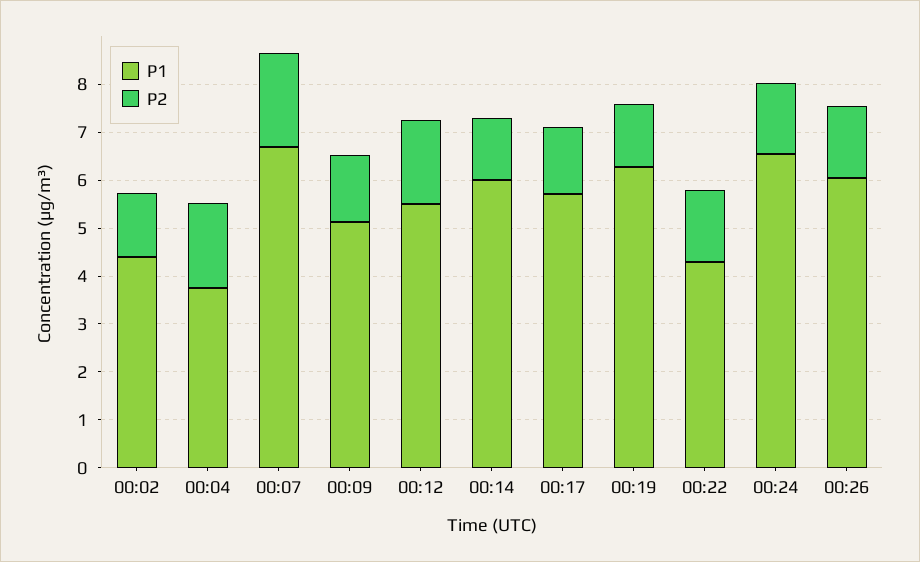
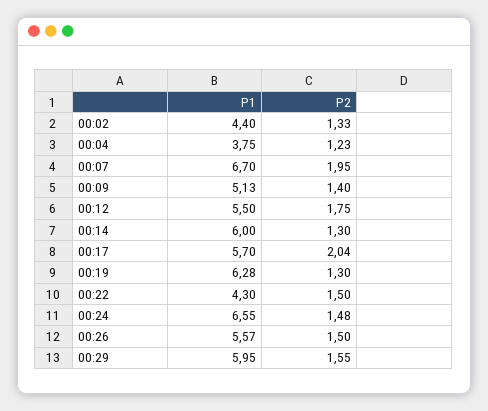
P2, 00:04: 1.8 -> 1.23
P2, 00:17: 1.4 -> 2.04
P1, 00:26: 6 -> 5.57
P1, 00:29: none -> 5.95
P2, 00:29: none -> 1.55

